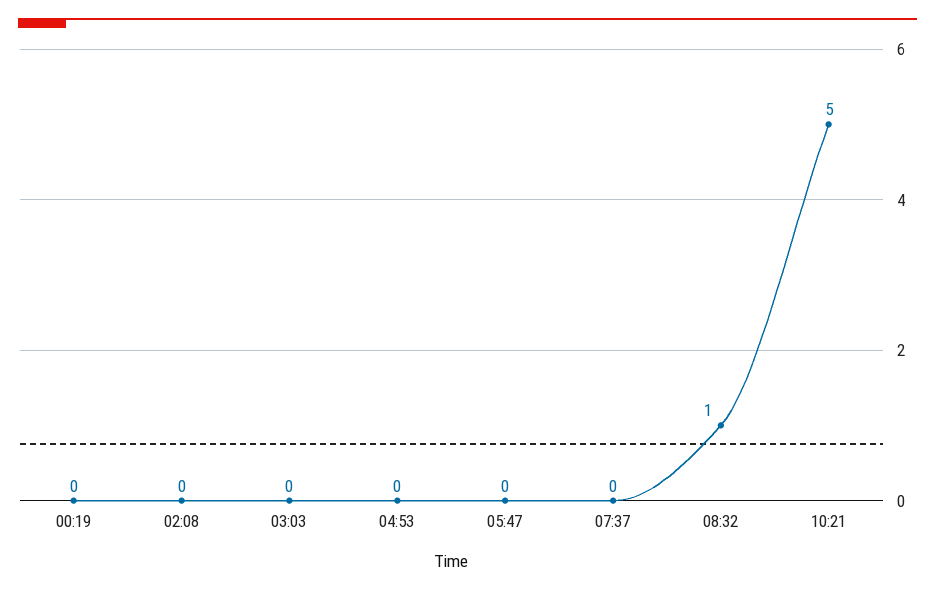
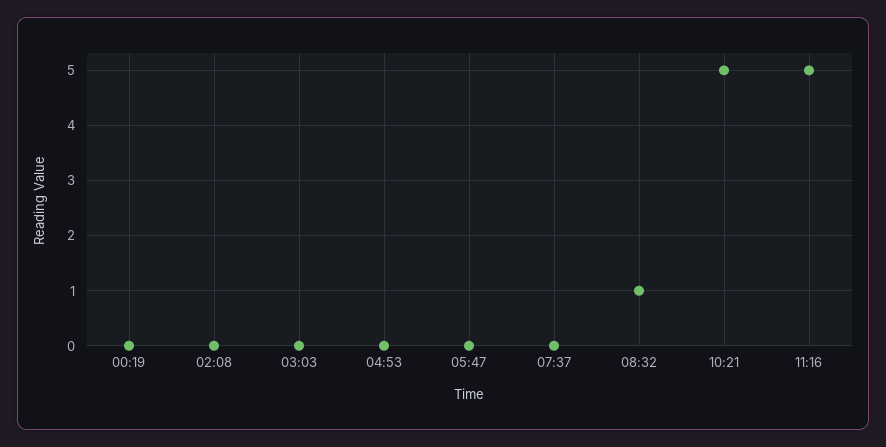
11:16: none -> 5

